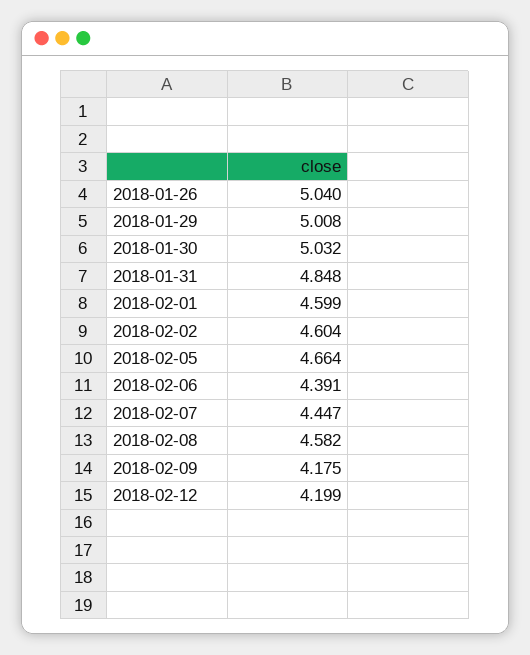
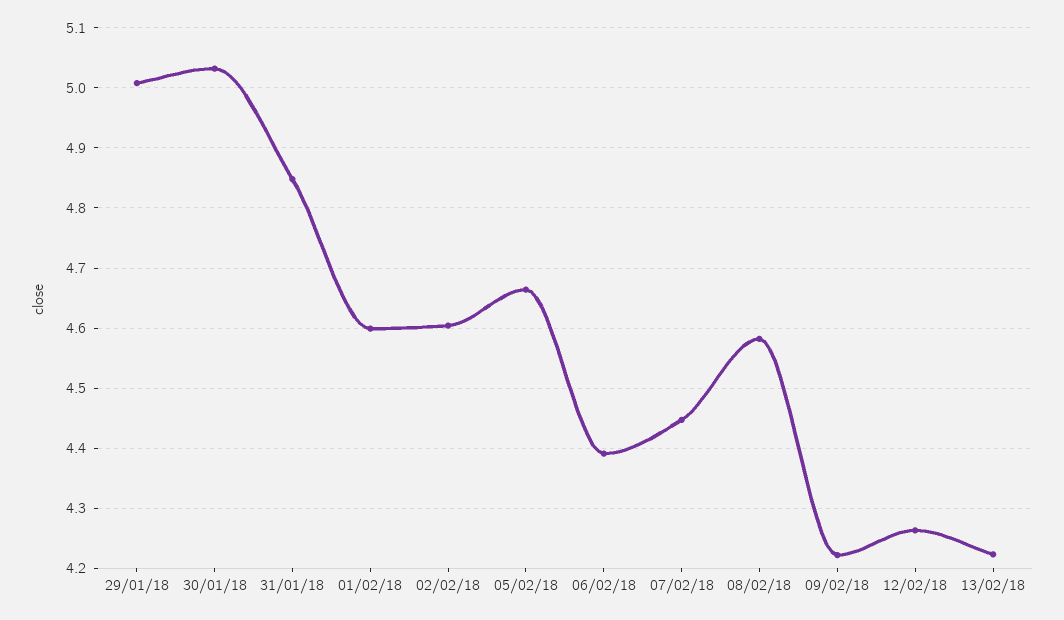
2018-01-26: 5.04 -> none
2018-02-09: 4.175 -> 4.22
2018-02-12: 4.199 -> 4.26
13/02/18: none -> 4.22

